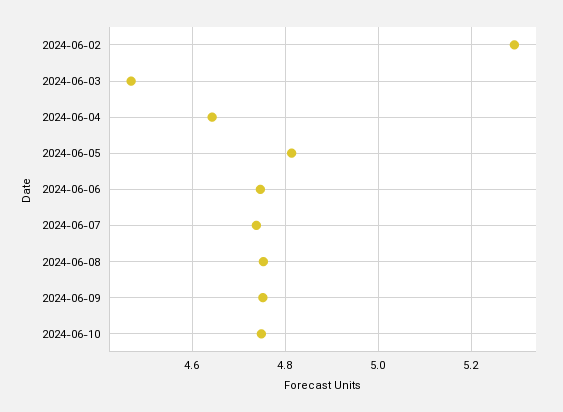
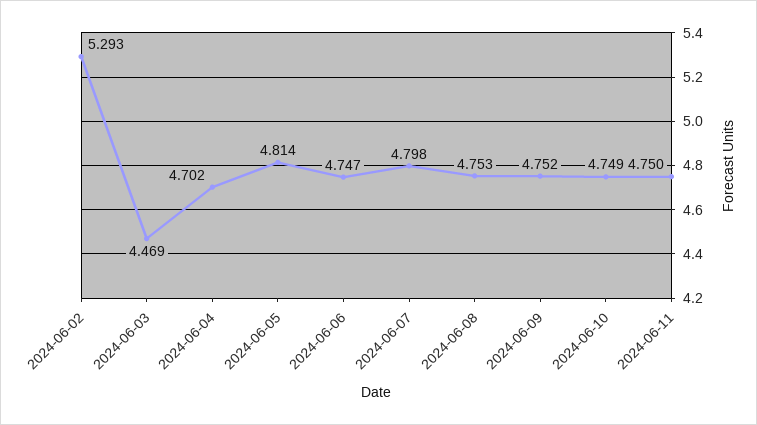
2024-06-04: 4.64 -> 4.702
2024-06-07: 4.74 -> 4.798
2024-06-11: none -> 4.75

